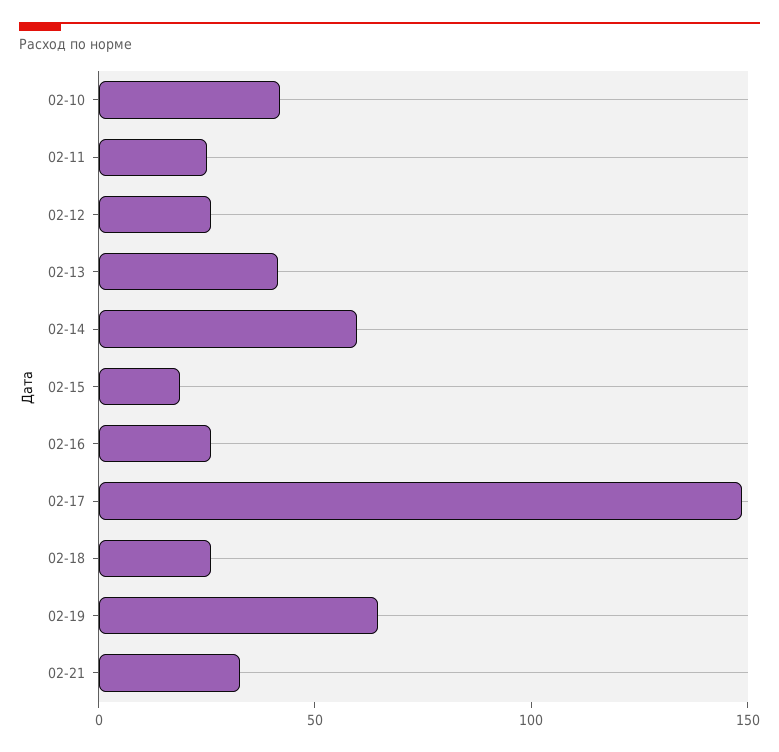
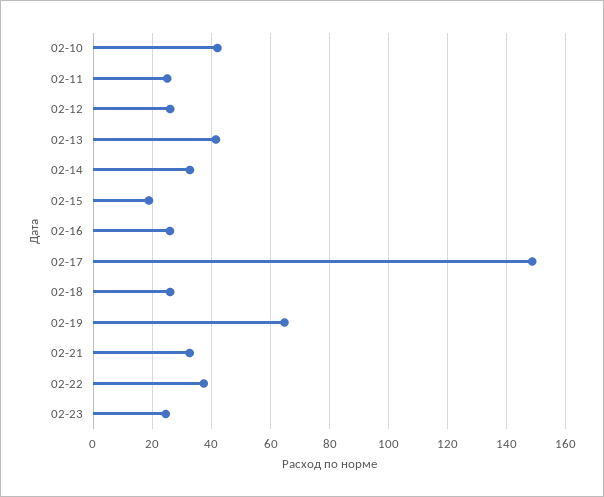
02-14: 60 -> 32.5
02-22: none -> 37.5
02-23: none -> 25

